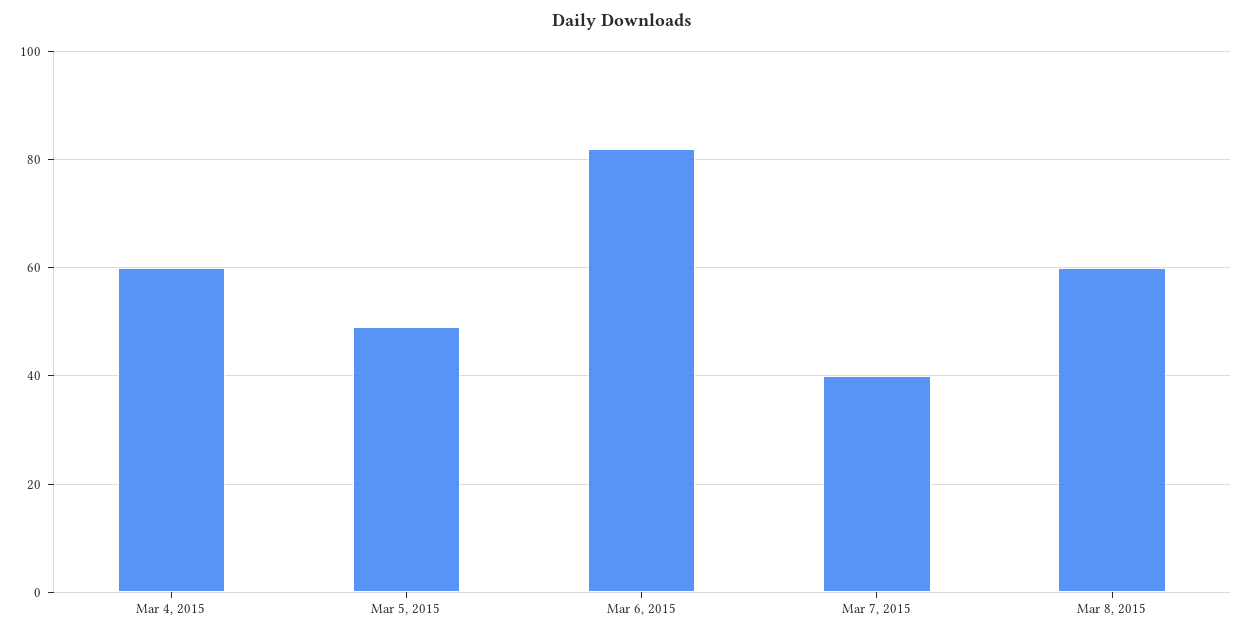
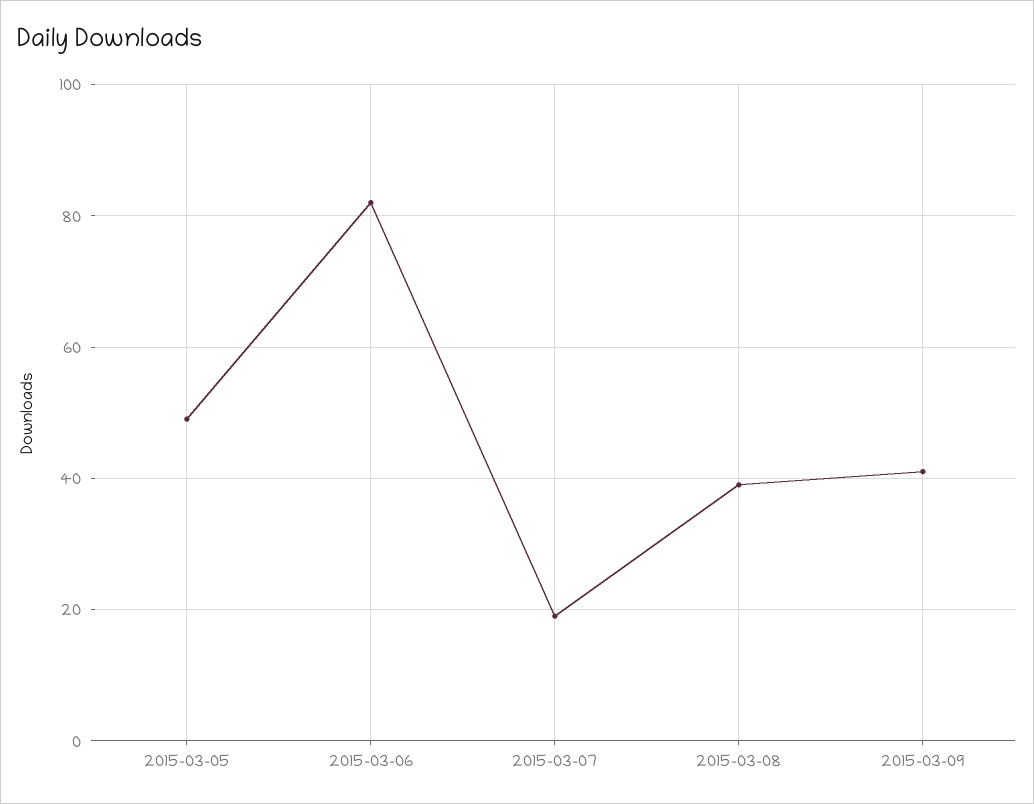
Mar 4, 2015: 60 -> none
Mar 7, 2015: 40 -> 20
Mar 8, 2015: 60 -> 40
2015-03-09: none -> 40

